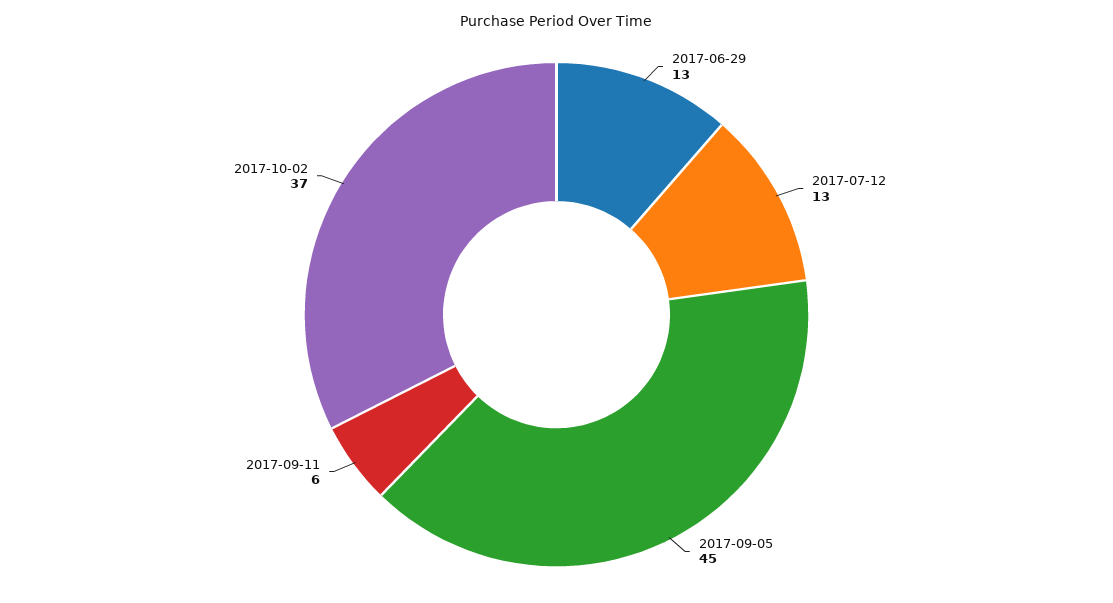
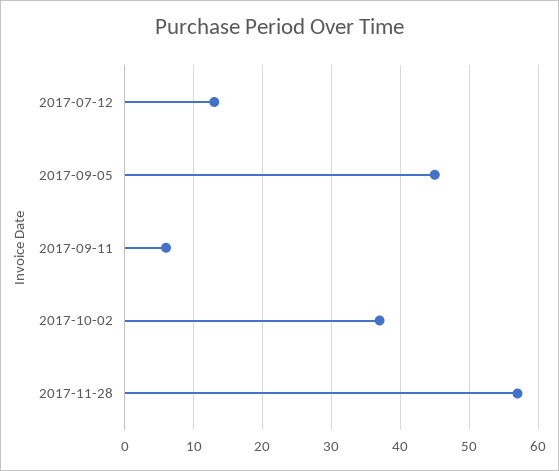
2017-06-29: 13 -> none
2017-11-28: none -> 57

